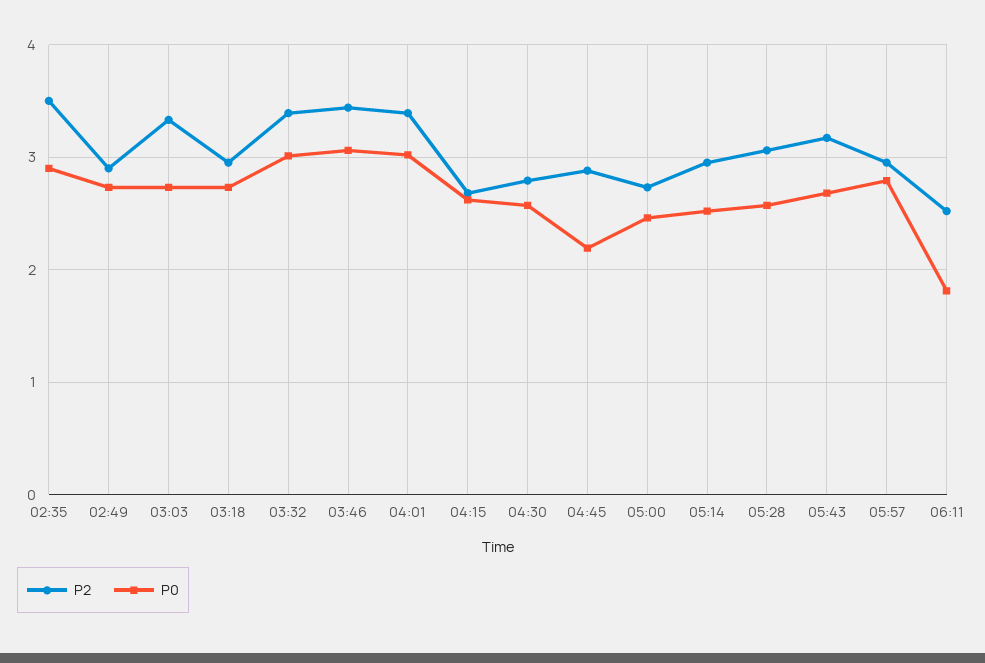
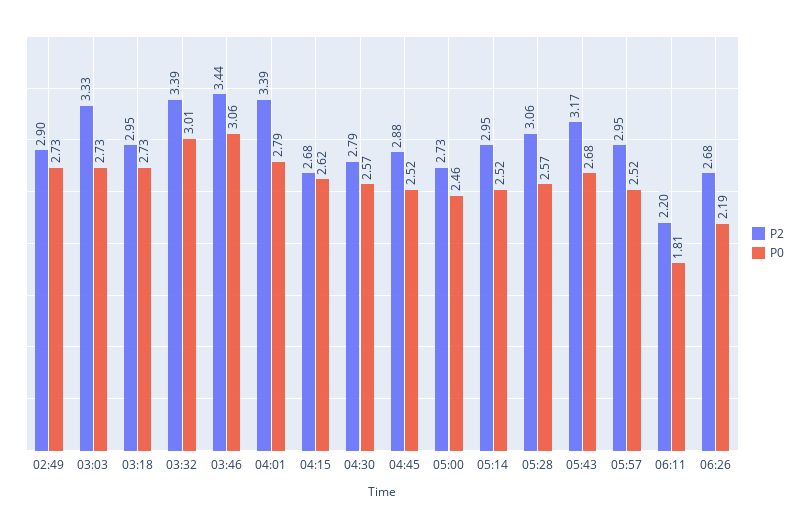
P2, 02:35: 3.5 -> none
P0, 02:35: 2.9 -> none
P0, 04:01: 3 -> 2.79
P0, 04:45: 2.2 -> 2.52
P0, 05:57: 2.8 -> 2.52
P2, 06:11: 2.5 -> 2.2
P2, 06:26: none -> 2.68
P0, 06:26: none -> 2.19

